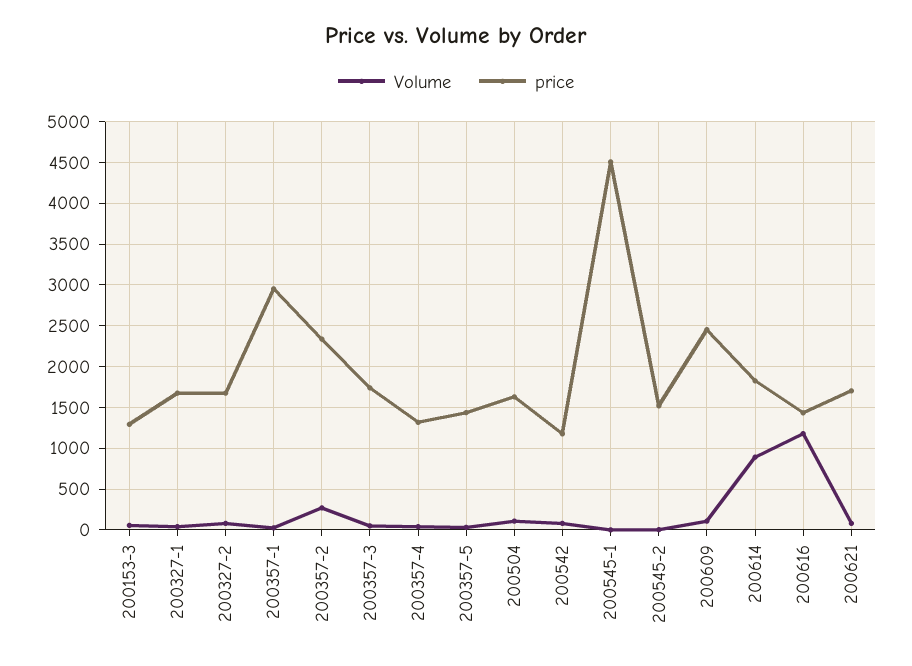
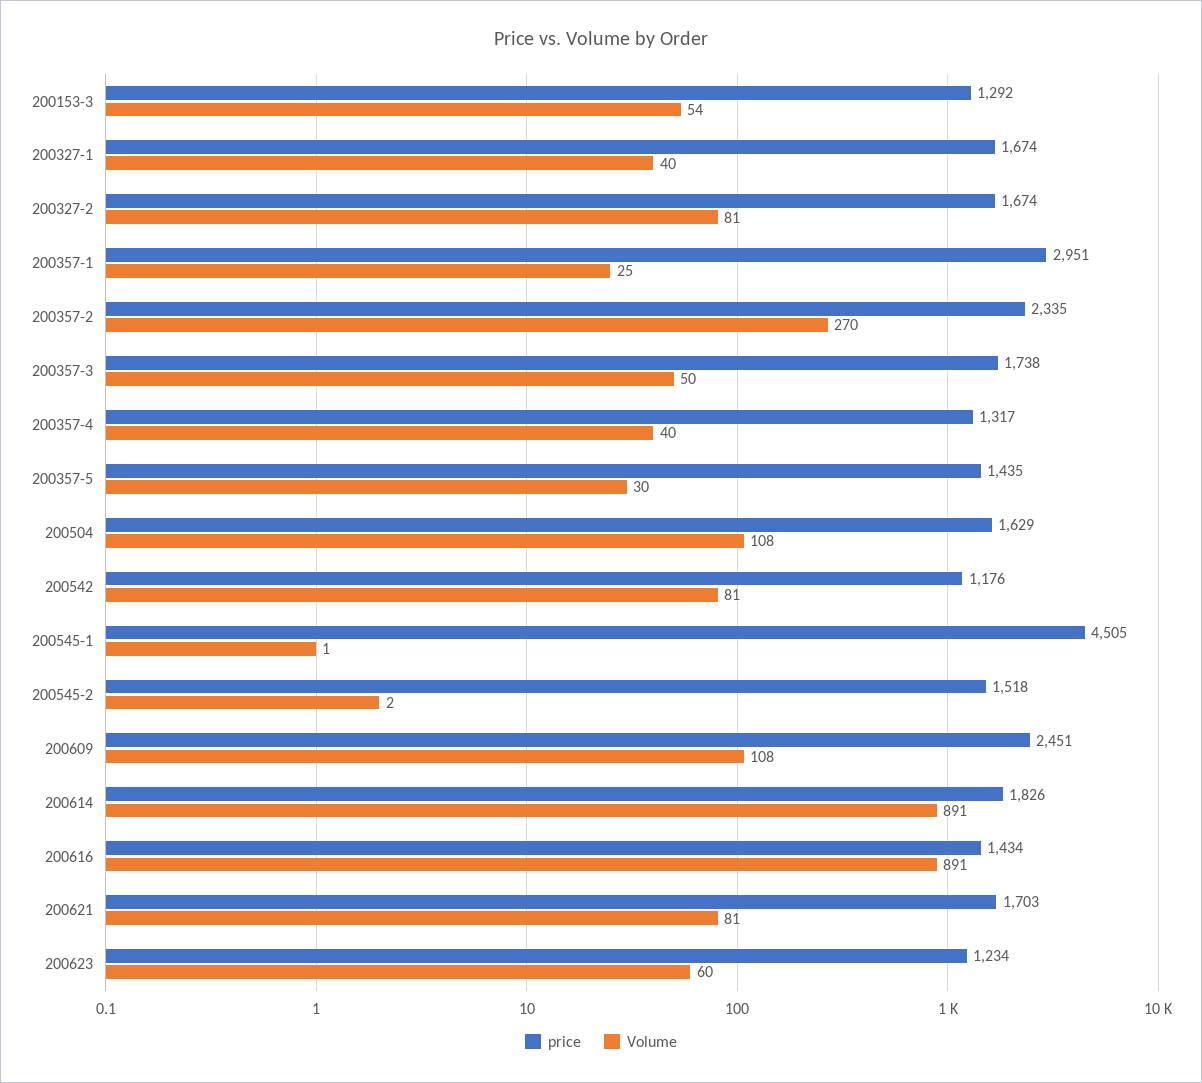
Volume, 200616: 1200 -> 891
price, 200623: none -> 1234
Volume, 200623: none -> 60

